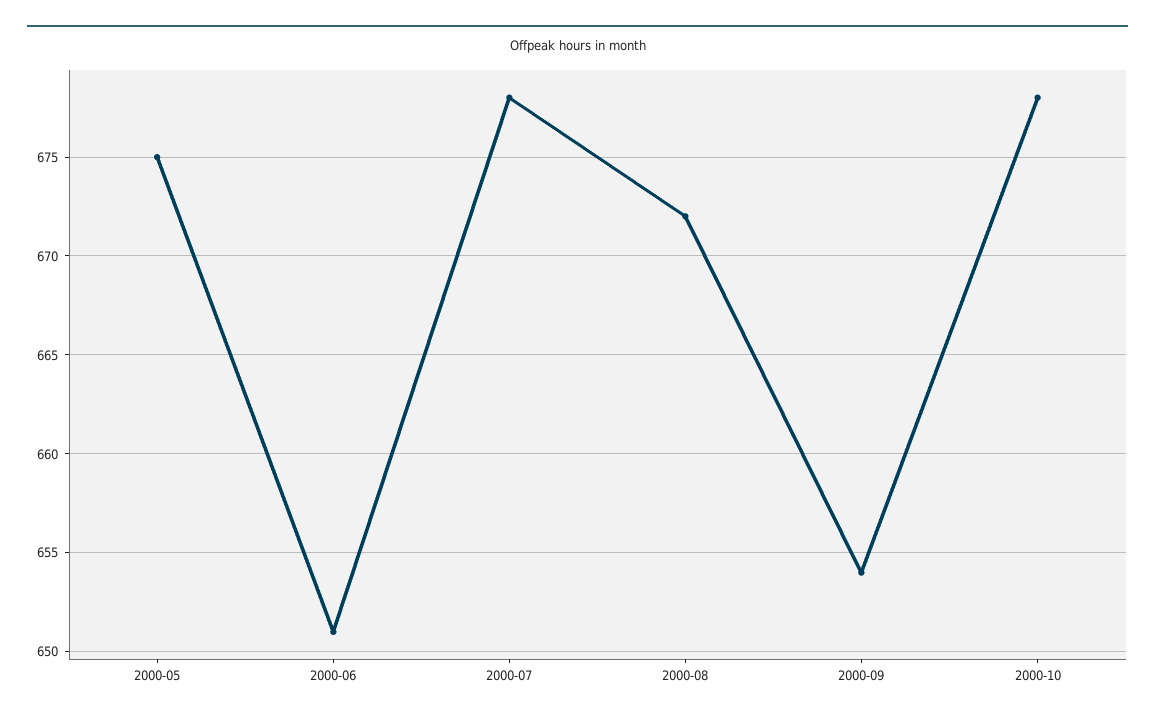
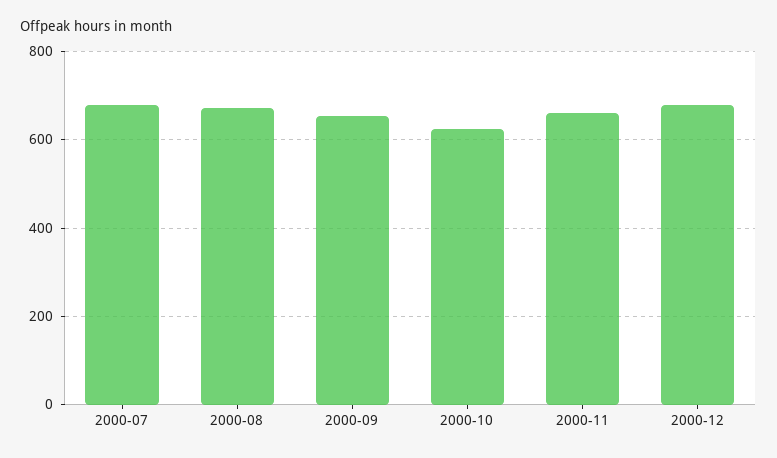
2000-05: 675 -> none
2000-06: 651 -> none
2000-10: 678 -> 620
2000-11: none -> 660
2000-12: none -> 680

